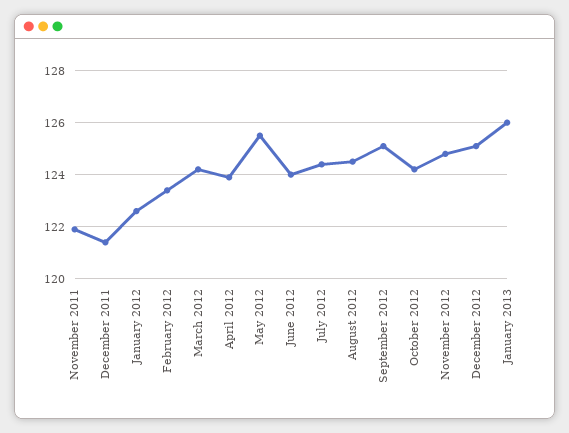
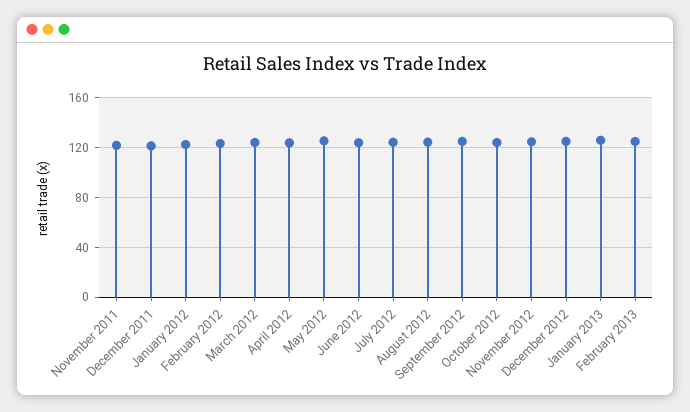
February 2013: none -> 125

